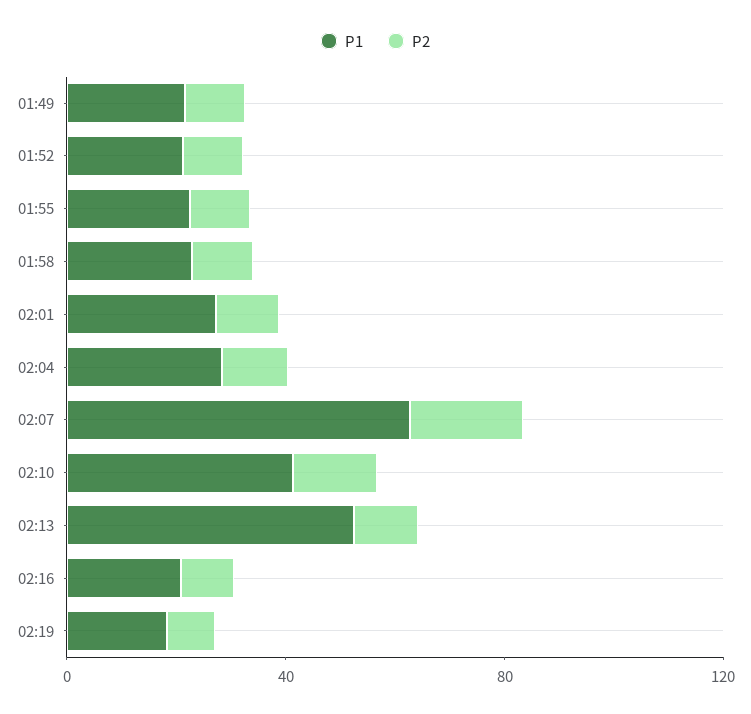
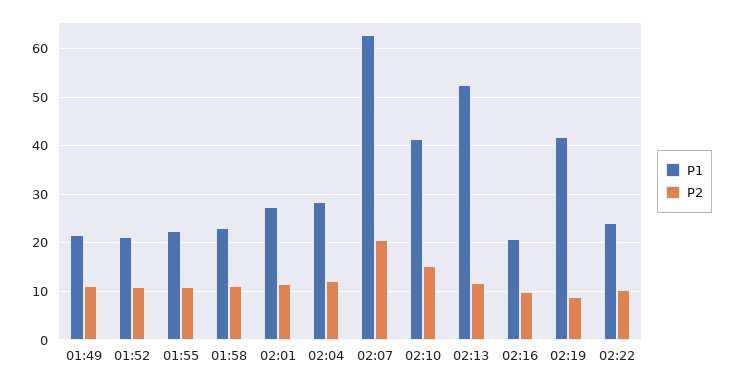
P1, 02:19: 20 -> 42
P1, 02:22: none -> 24
P2, 02:22: none -> 10

